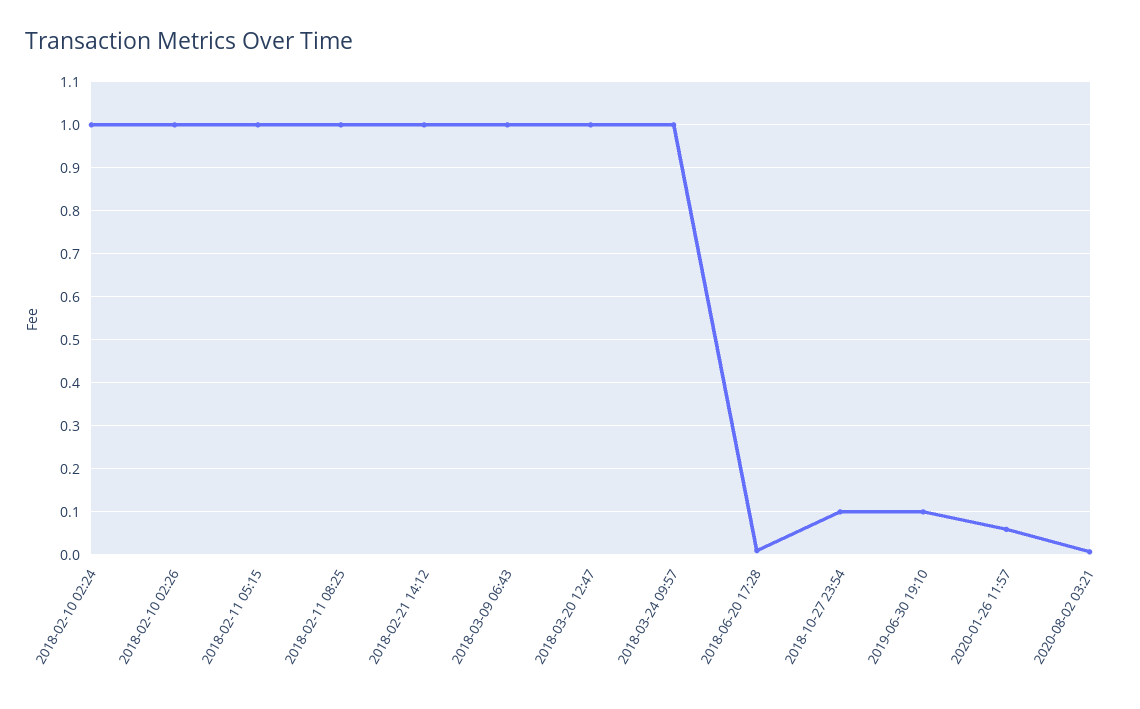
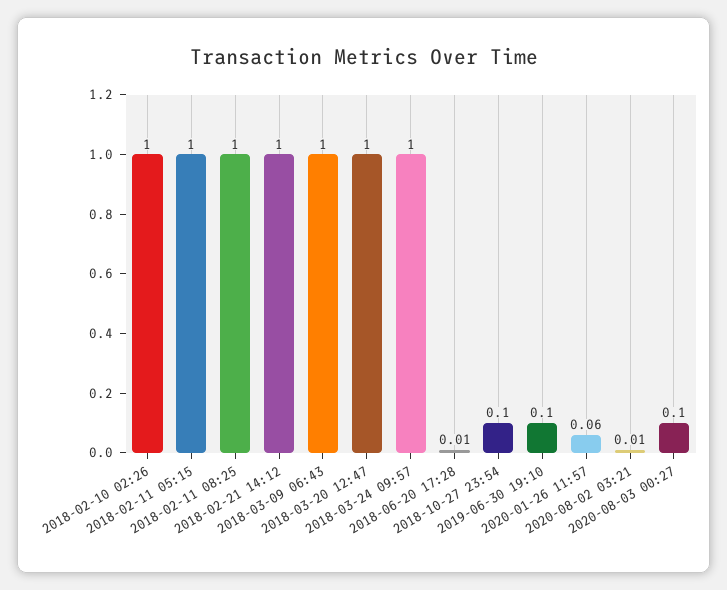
2018-02-10 02:24: 1 -> none
2020-08-03 00:27: none -> 0.1

